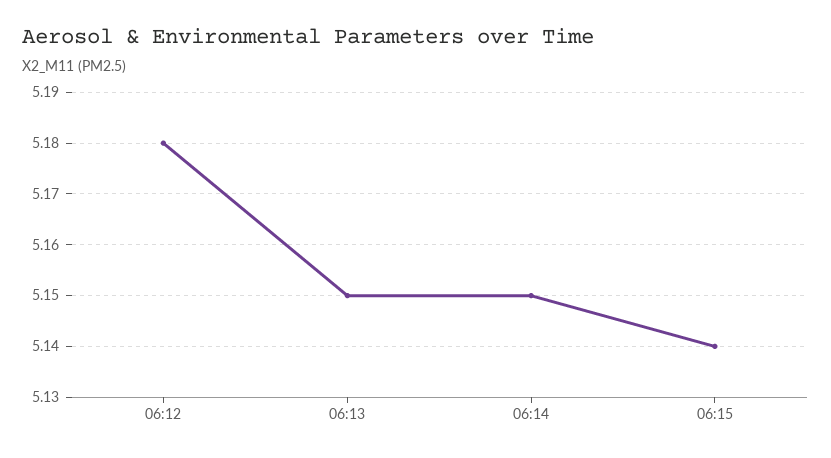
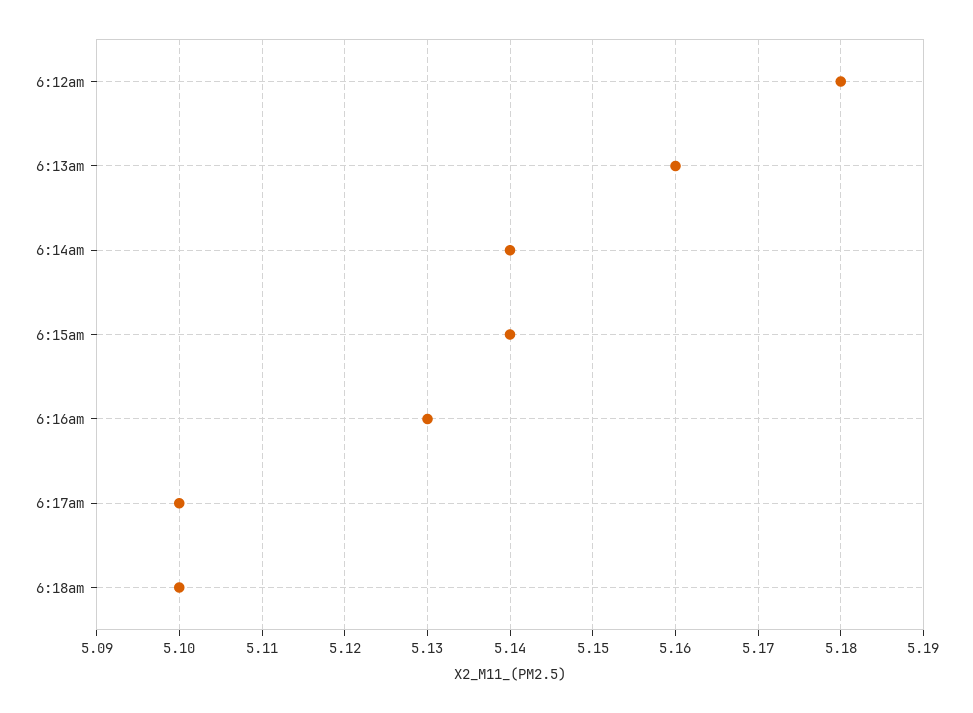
06:13: 5.15 -> 5.16
06:14: 5.15 -> 5.14
6:16am: none -> 5.13
6:17am: none -> 5.1
6:18am: none -> 5.1

